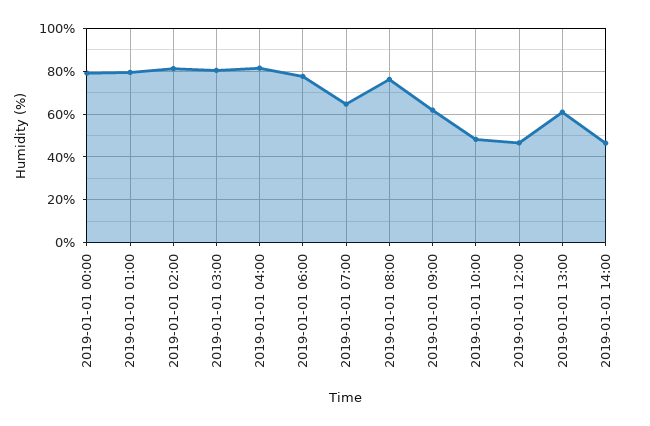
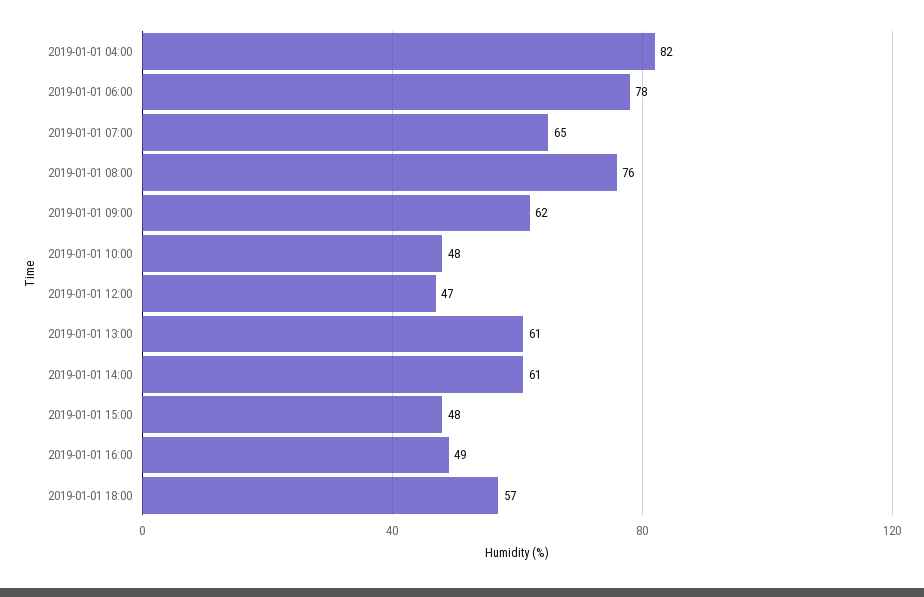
2019-01-01 00:00: 80 -> none
2019-01-01 01:00: 80 -> none
2019-01-01 02:00: 80 -> none
2019-01-01 03:00: 80 -> none
2019-01-01 14:00: 45 -> 61
2019-01-01 15:00: none -> 48
2019-01-01 16:00: none -> 49
2019-01-01 18:00: none -> 57

